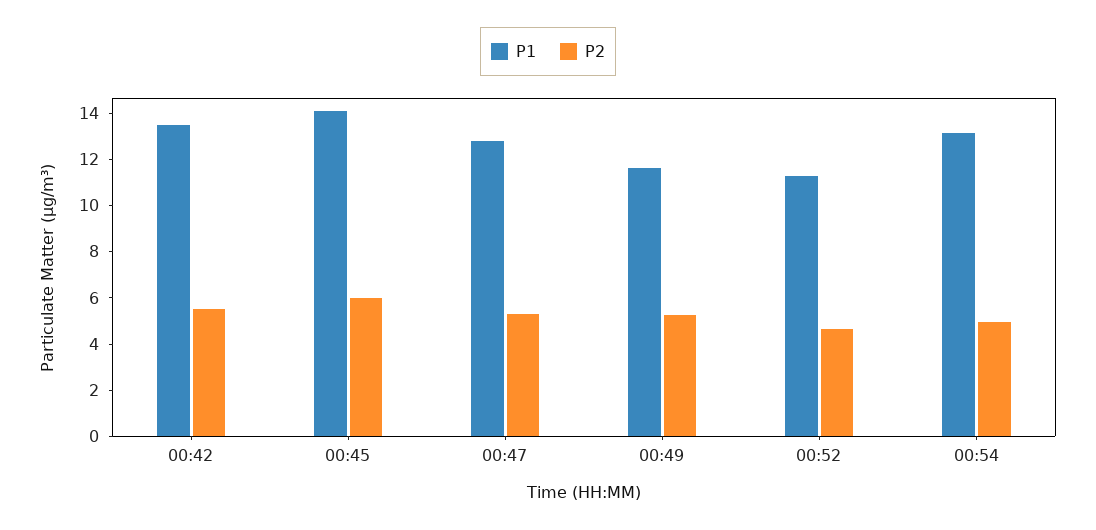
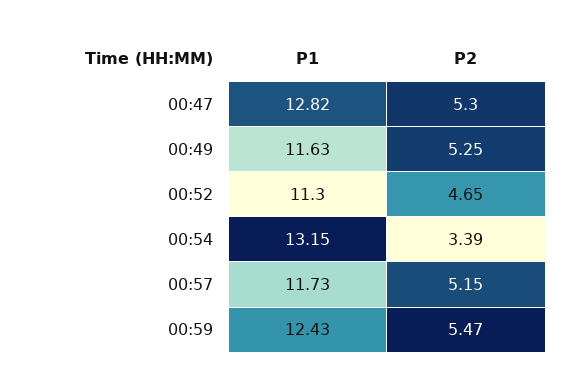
P1, 00:42: 13.5 -> none
P2, 00:42: 5.5 -> none
P1, 00:45: 14 -> none
P2, 00:45: 6 -> none
P2, 00:54: 5 -> 3.39
P1, 00:57: none -> 11.73
P2, 00:57: none -> 5.15
P1, 00:59: none -> 12.43
P2, 00:59: none -> 5.47

